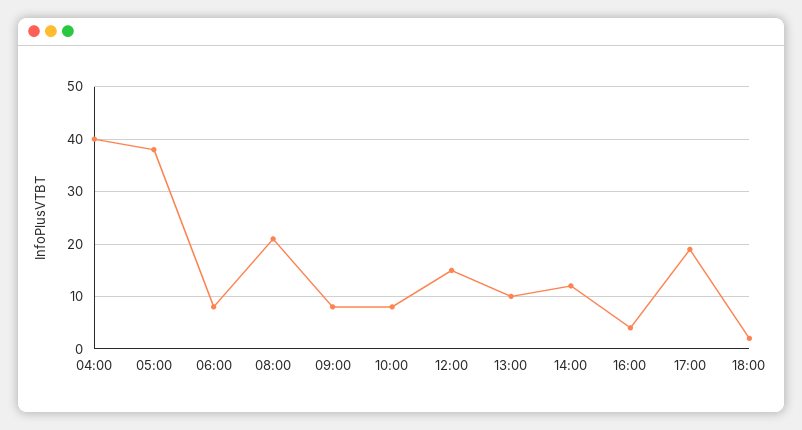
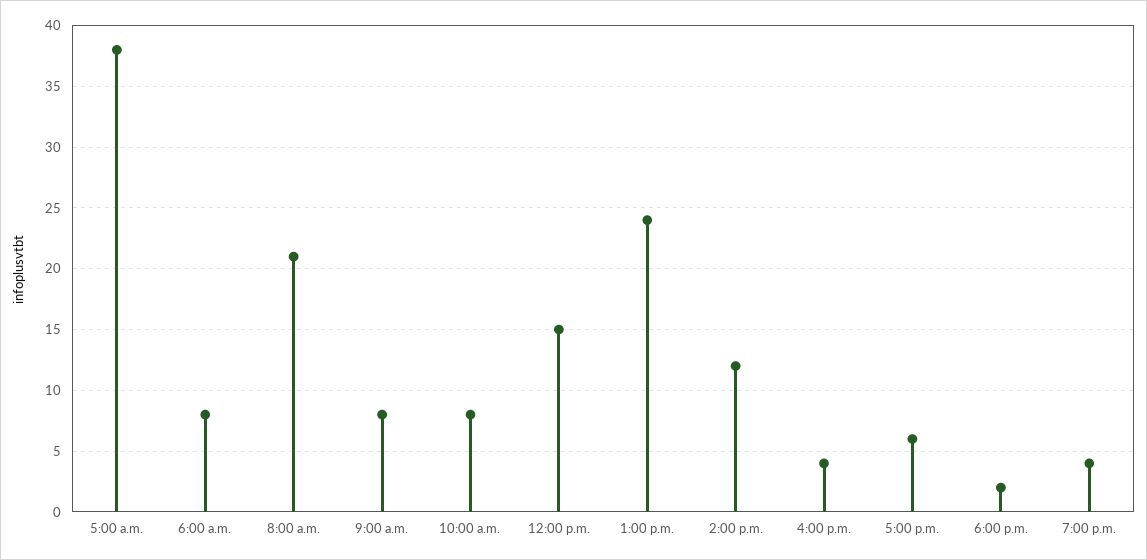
04:00: 40 -> none
13:00: 10 -> 24
17:00: 20 -> 6
7:00 p.m.: none -> 4

